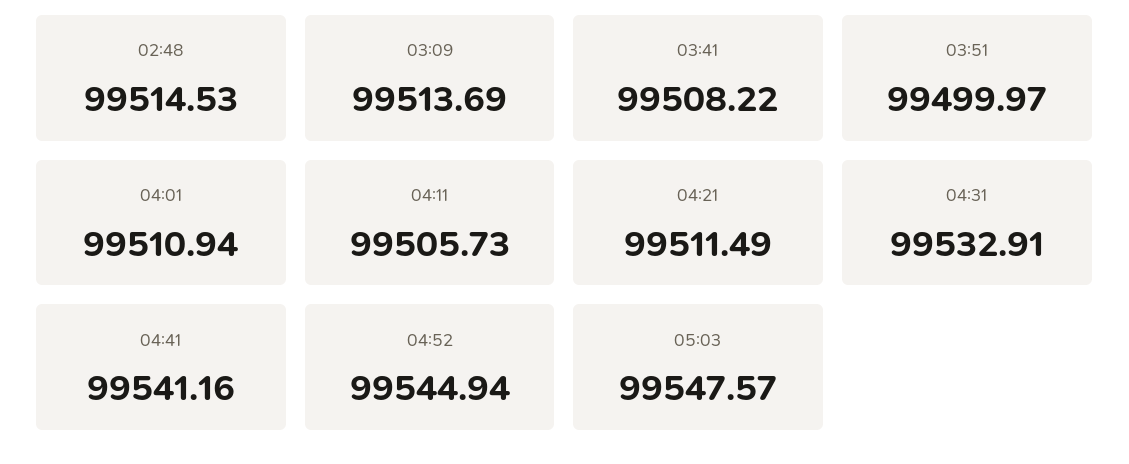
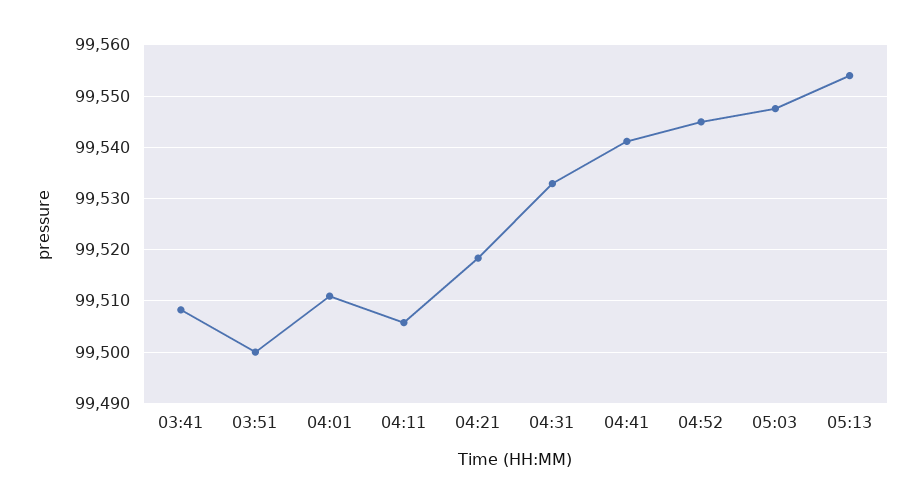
02:48: 99514.53 -> none
03:09: 99513.69 -> none
04:21: 99511.49 -> 99518
05:13: none -> 99554

